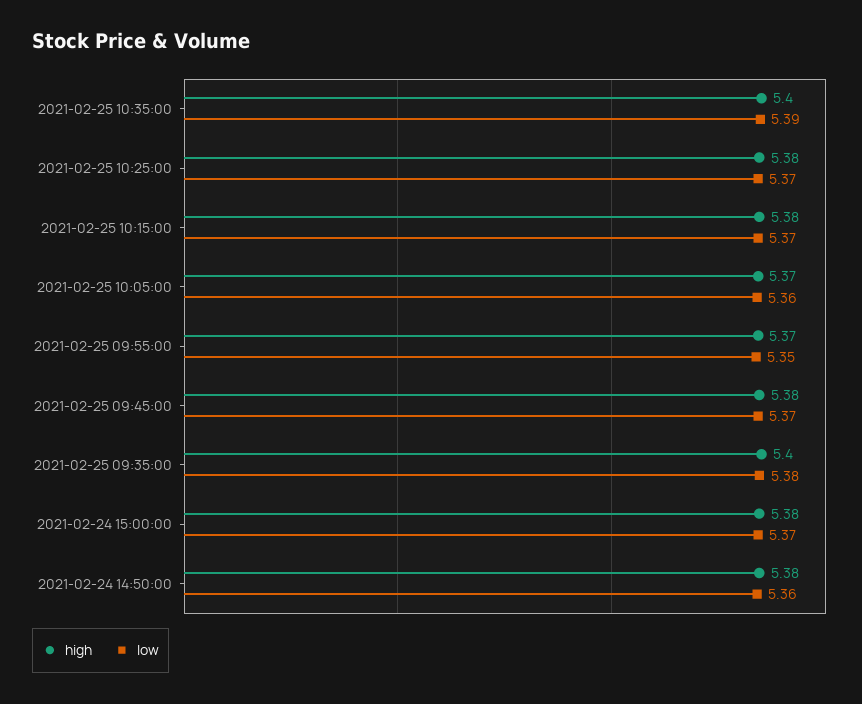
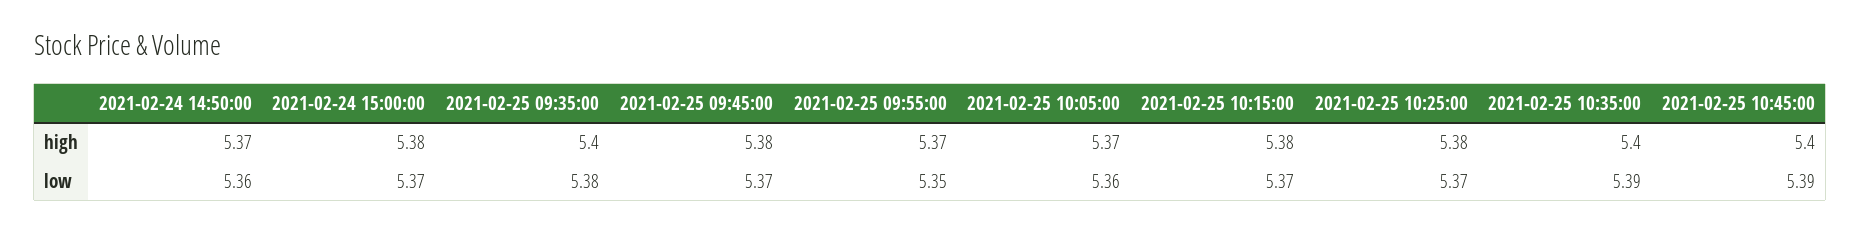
high, 2021-02-24 14:50:00: 5.38 -> 5.37
high, 2021-02-25 10:45:00: none -> 5.4
low, 2021-02-25 10:45:00: none -> 5.39

